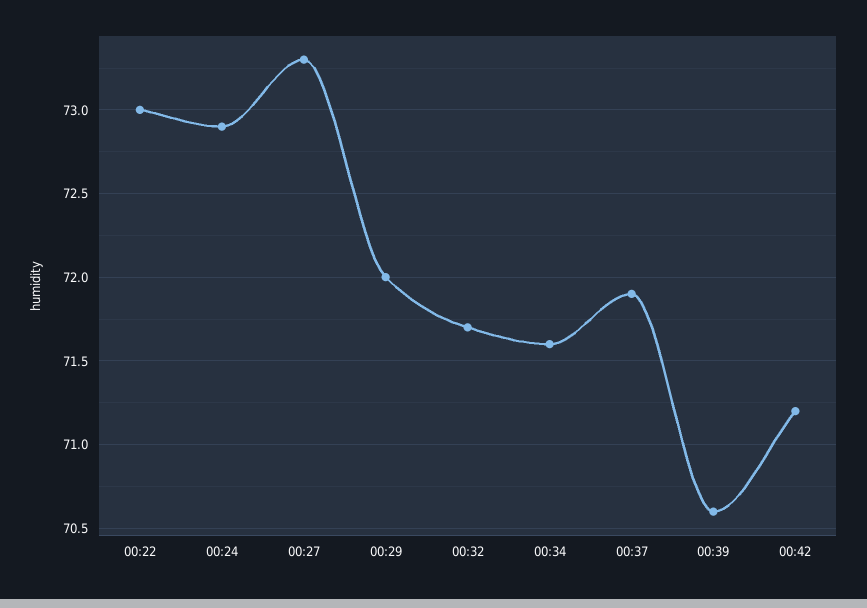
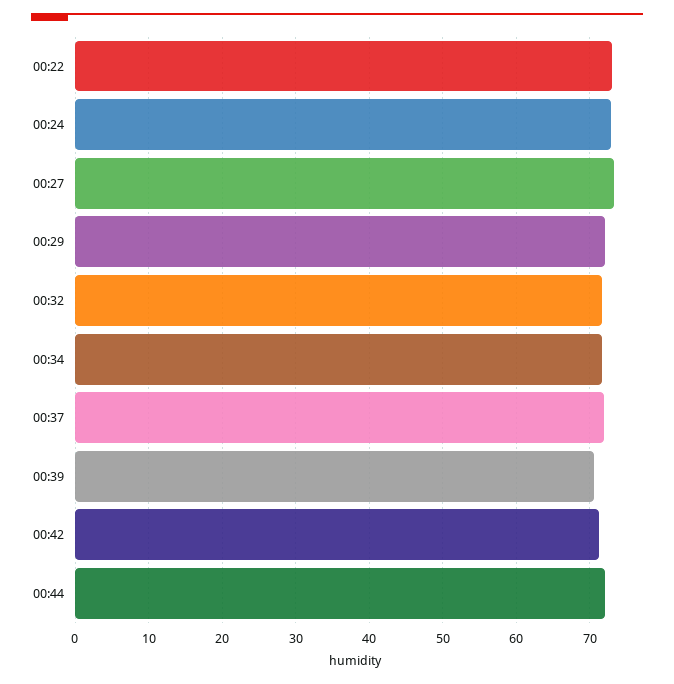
00:44: none -> 72

